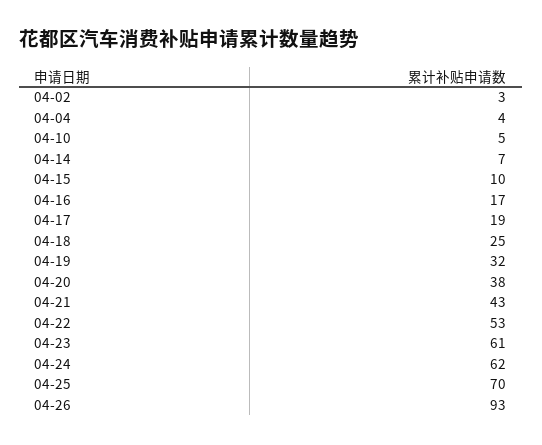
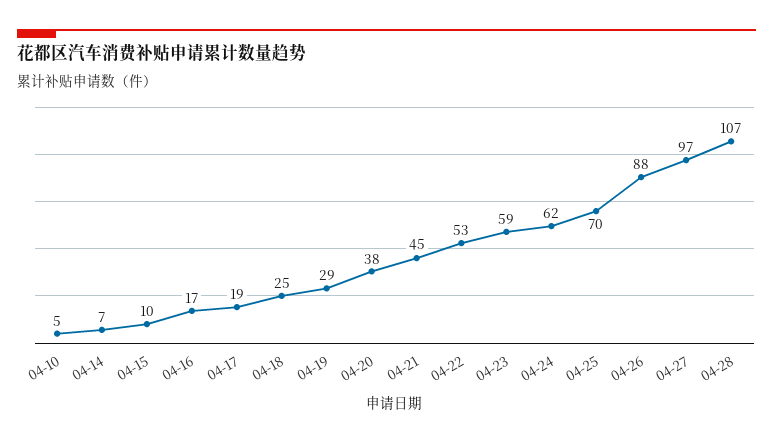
04-02: 3 -> none
04-04: 4 -> none
04-19: 32 -> 29
04-21: 43 -> 45
04-23: 61 -> 59
04-26: 93 -> 88
04-27: none -> 97
04-28: none -> 107

